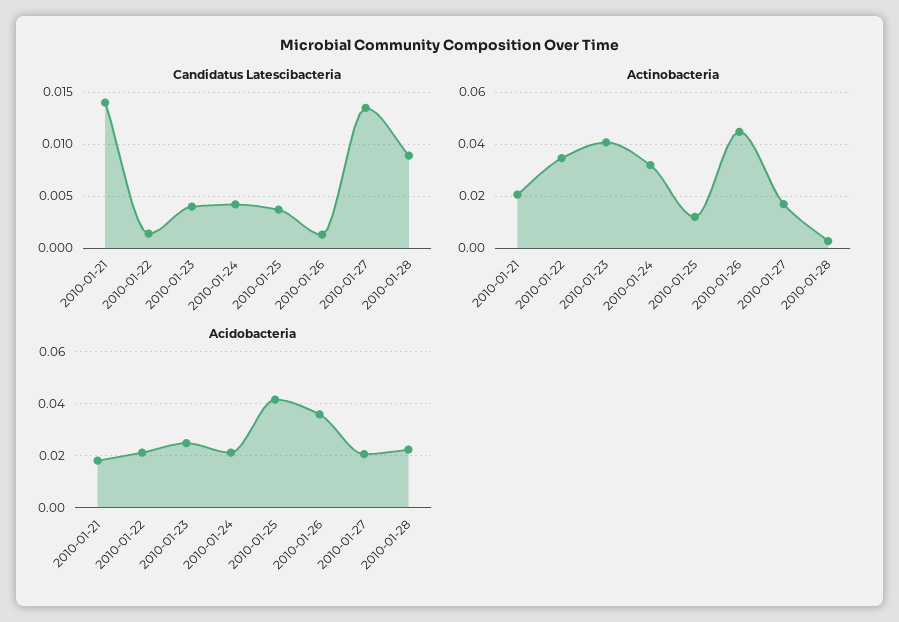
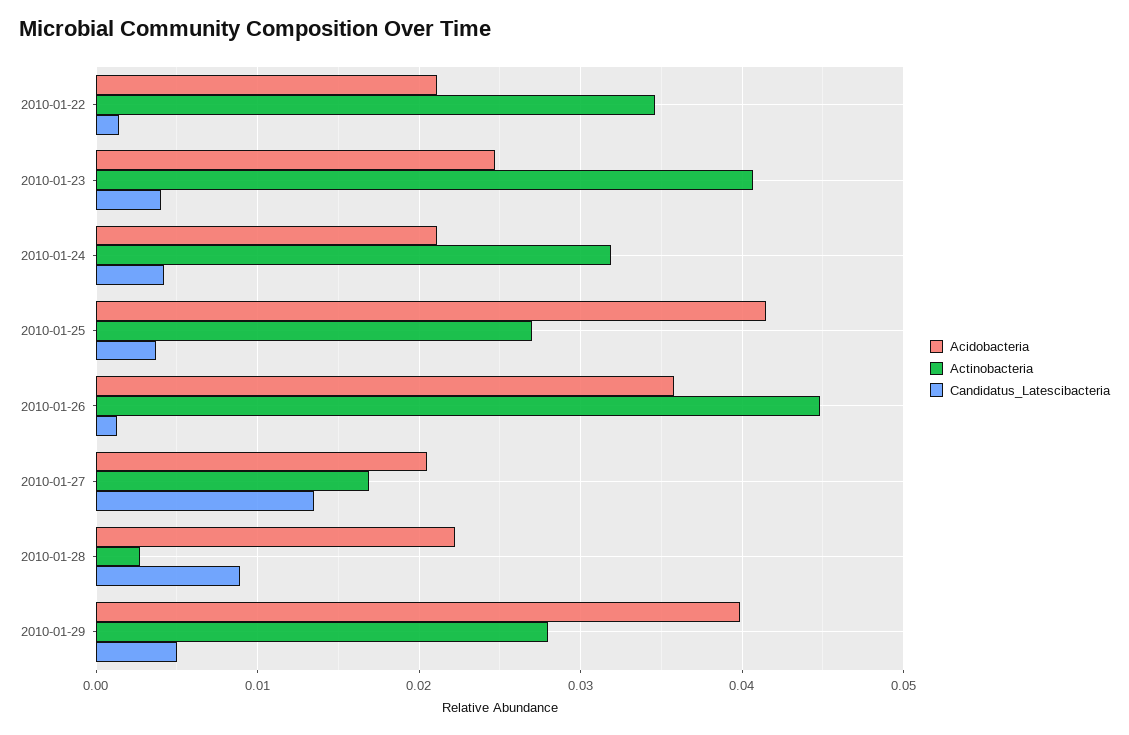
Candidatus Latescibacteria, 2010-01-21: 0.014 -> none
Actinobacteria, 2010-01-21: 0.02 -> none
Actinobacteria, 2010-01-25: 0.0125 -> 0.027
Acidobacteria, 2010-01-21: 0.0175 -> none
Acidobacteria, 2010-01-29: none -> 0.04
Actinobacteria, 2010-01-29: none -> 0.028
Candidatus Latescibacteria, 2010-01-29: none -> 0.005

